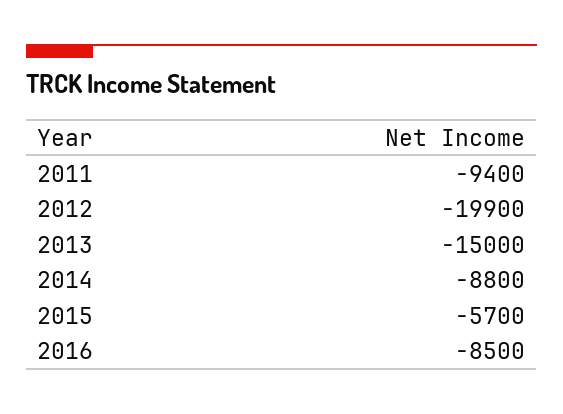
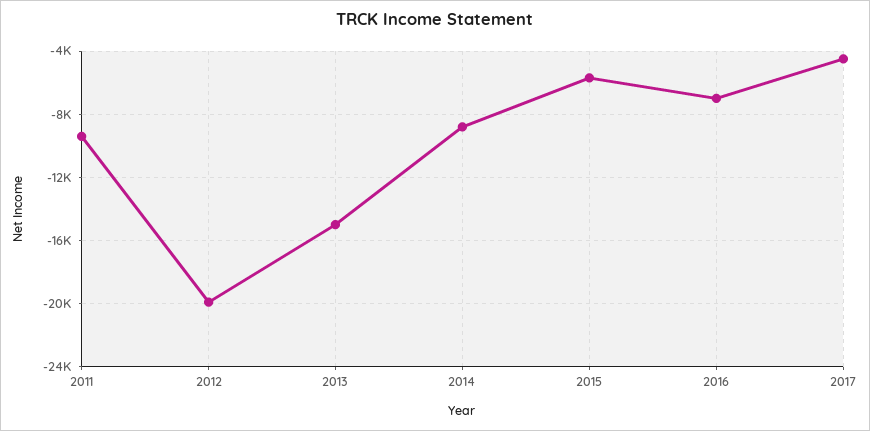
2016: -8500 -> -7000
2017: none -> -4500

